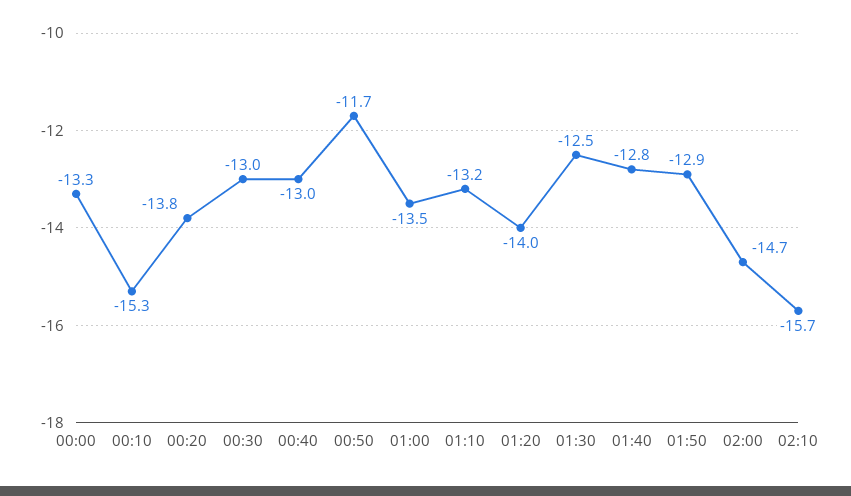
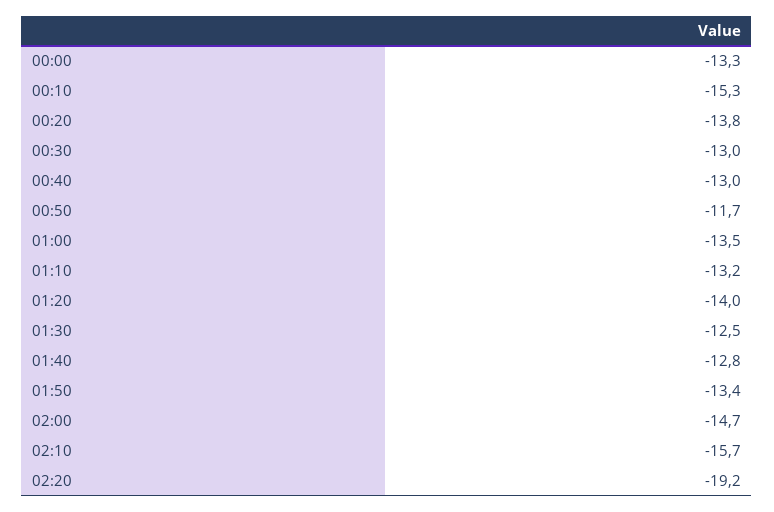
01:50: -12.9 -> -13.4
02:20: none -> -19.2

